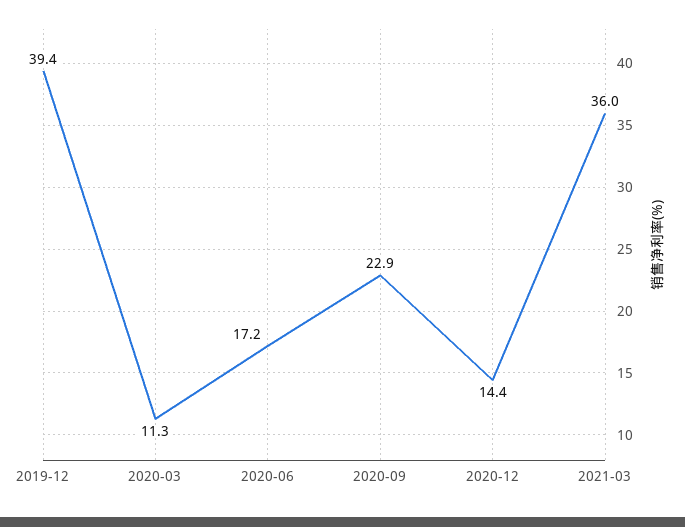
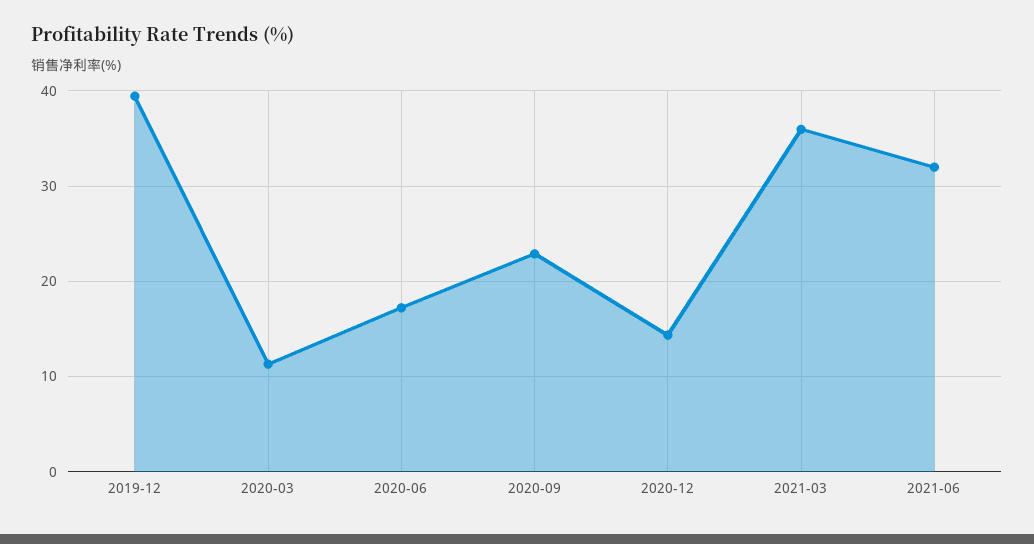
2021-06: none -> 32

